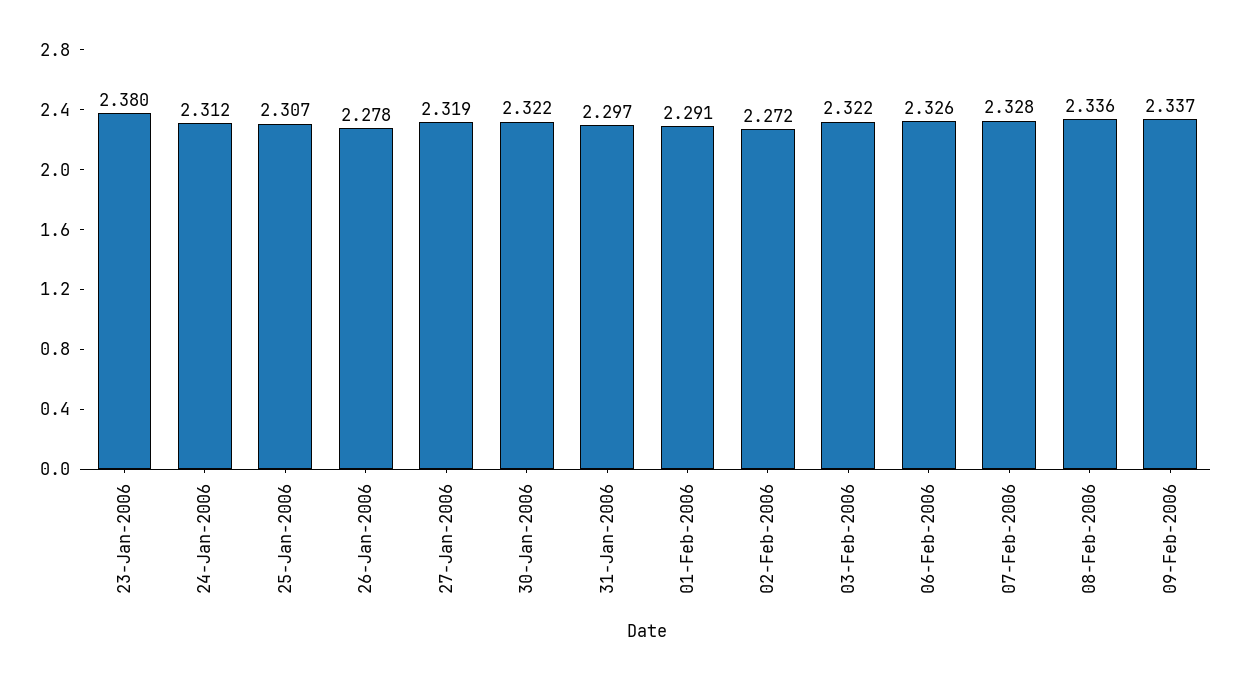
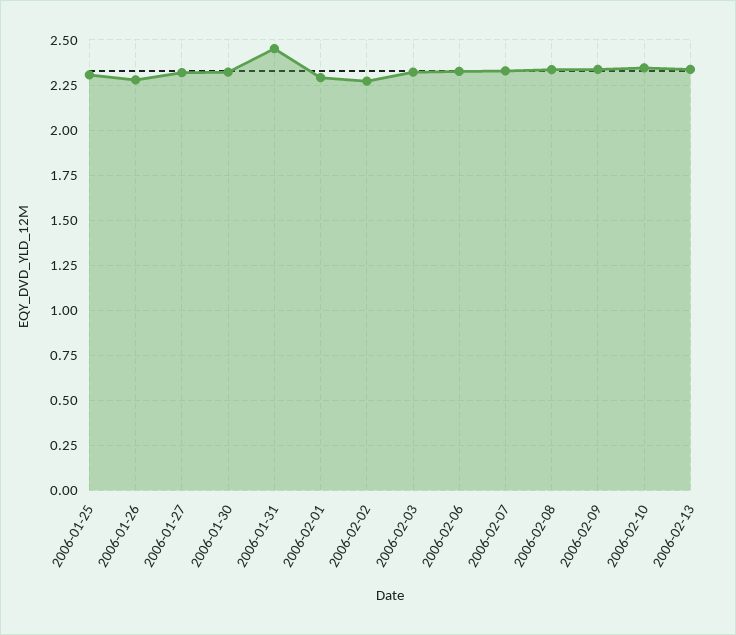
23-Jan-2006: 2.38 -> none
24-Jan-2006: 2.312 -> none
31-Jan-2006: 2.297 -> 2.45
2006-02-10: none -> 2.35
2006-02-13: none -> 2.35

